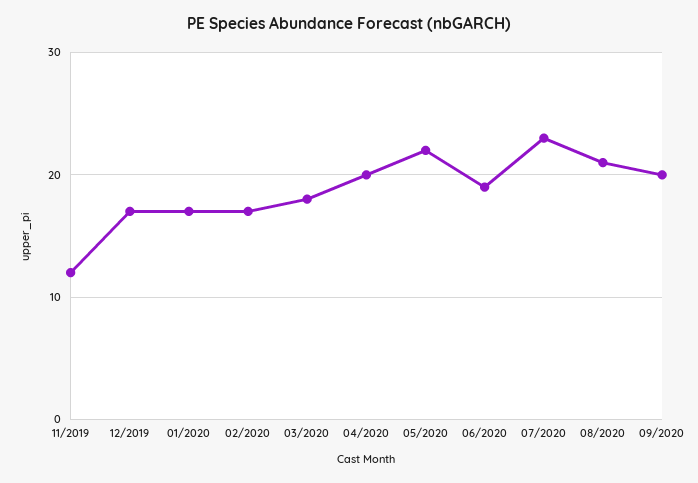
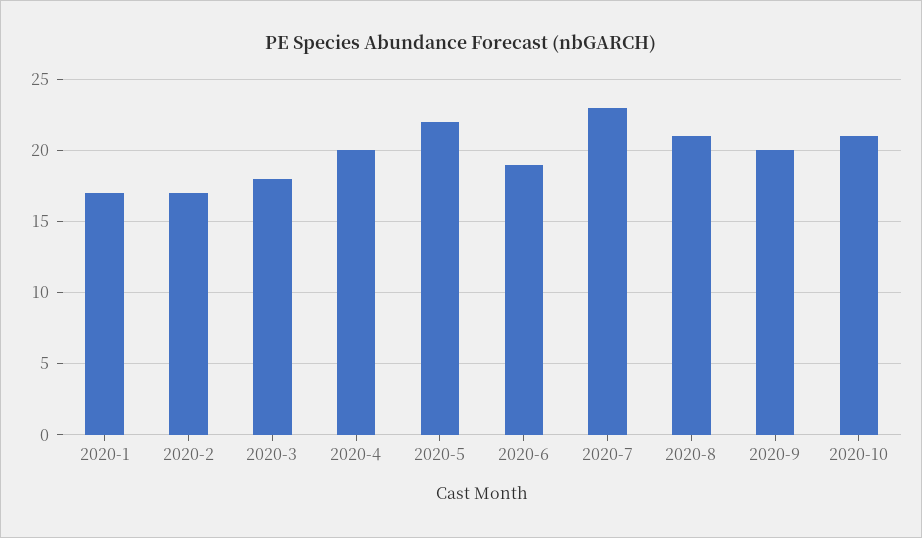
11/2019: 12 -> none
12/2019: 17 -> none
2020-10: none -> 21

